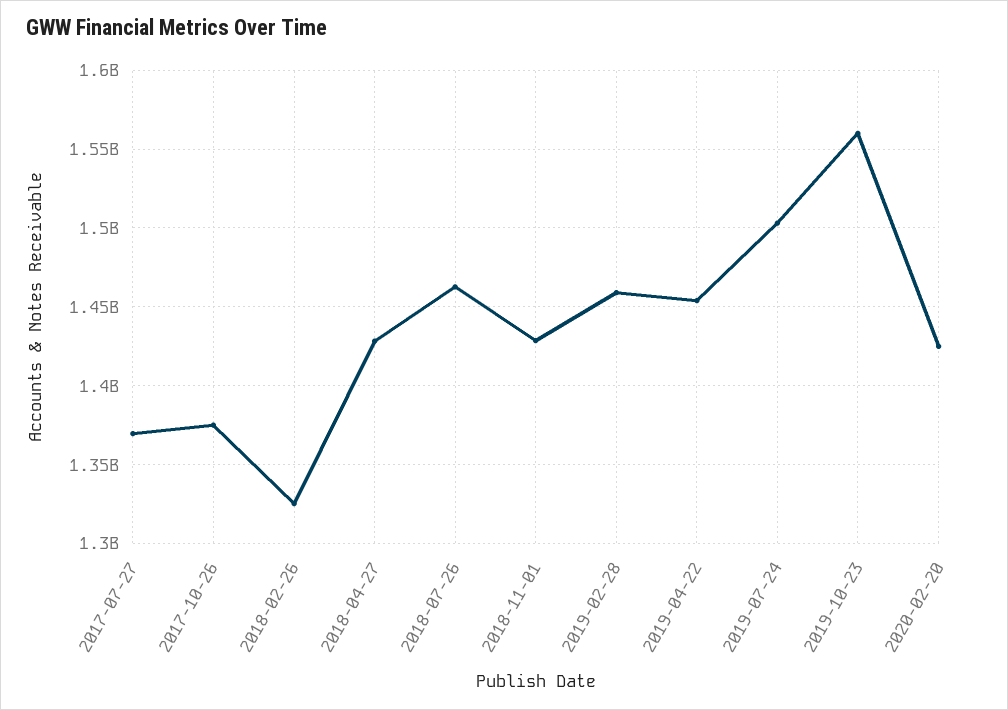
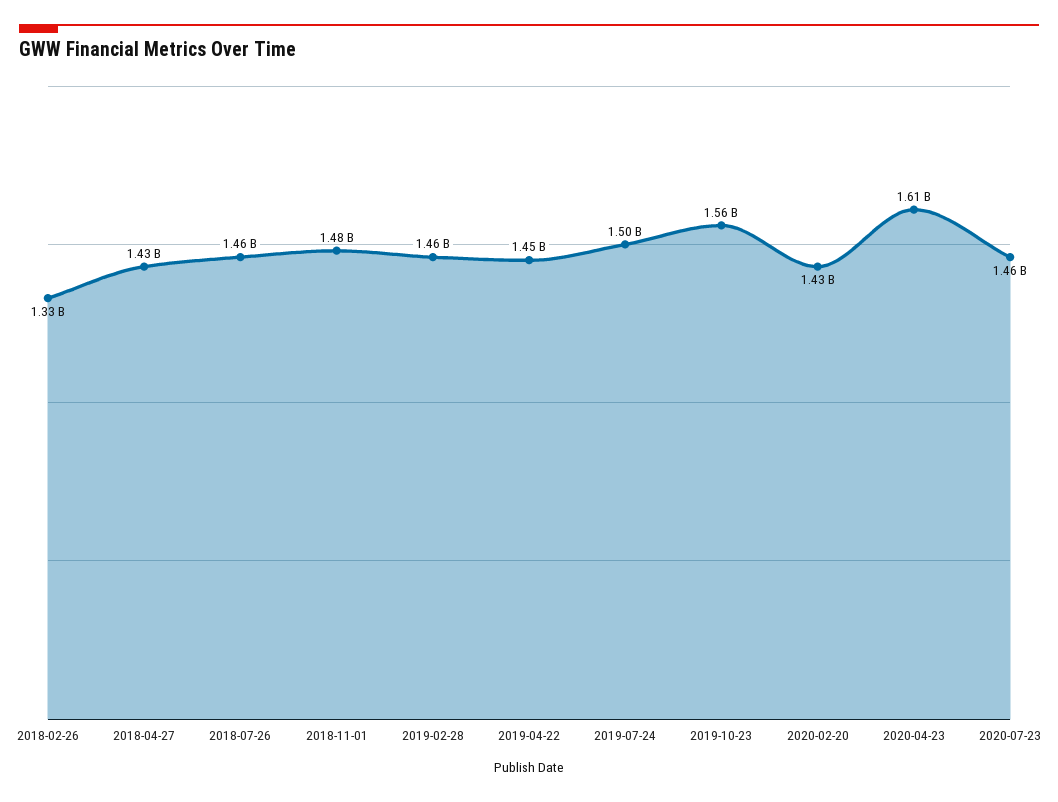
2017-07-27: 1370000000 -> none
2017-10-26: 1375000000 -> none
2018-11-01: 1430000000 -> 1480000000
2020-04-23: none -> 1610000000
2020-07-23: none -> 1460000000

